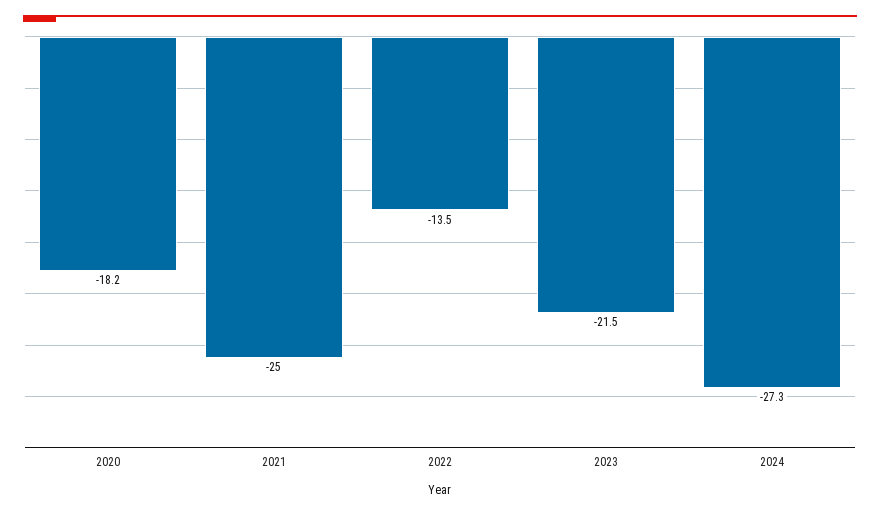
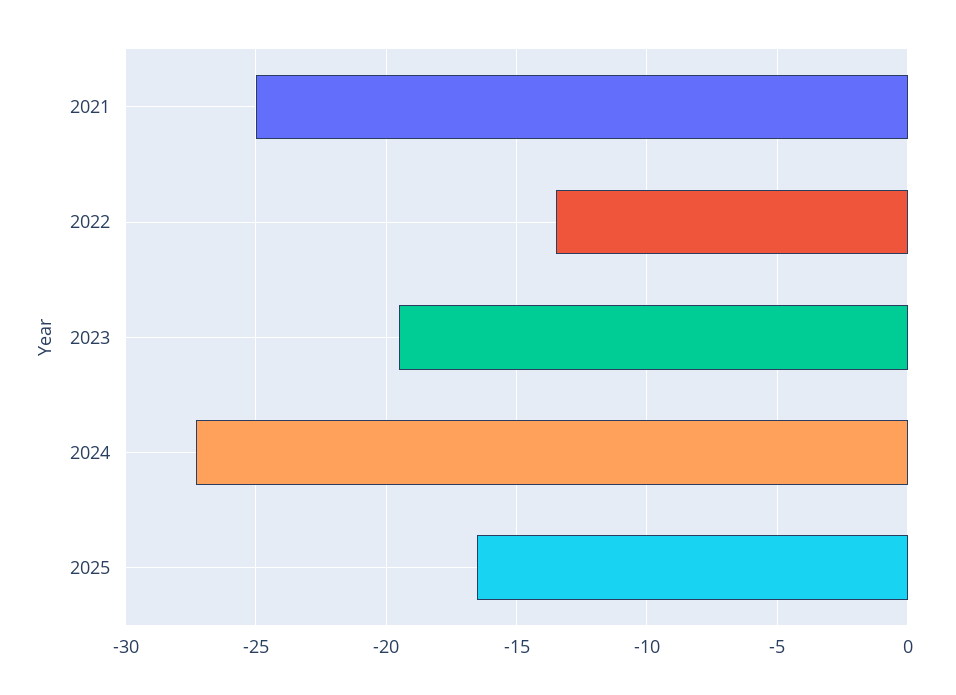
2020: -18.2 -> none
2023: -21.5 -> -19.5
2025: none -> -16.5

